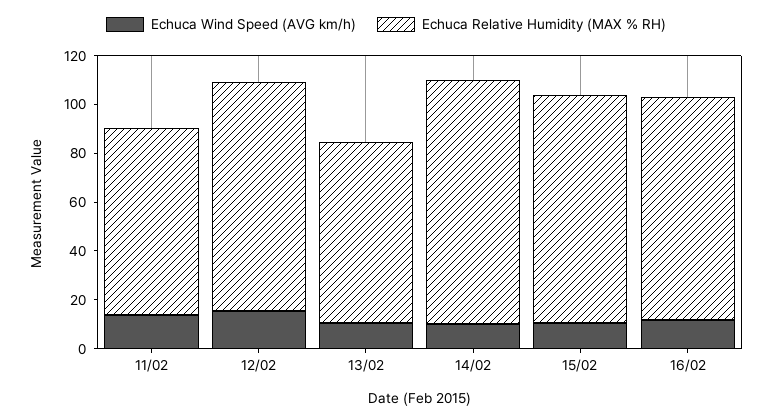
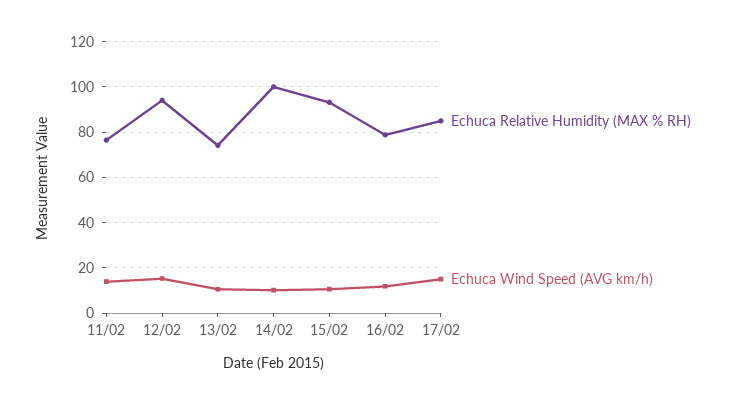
Echuca Relative Humidity (MAX % RH), 16/02: 90 -> 80
Echuca Relative Humidity (MAX % RH), 17/02: none -> 85
Echuca Wind Speed (AVG km/h), 17/02: none -> 15

